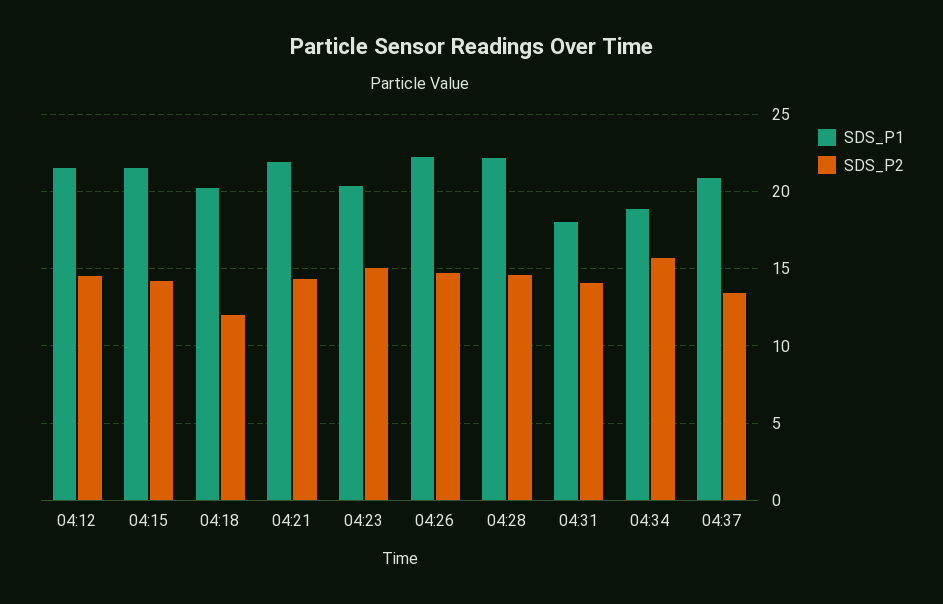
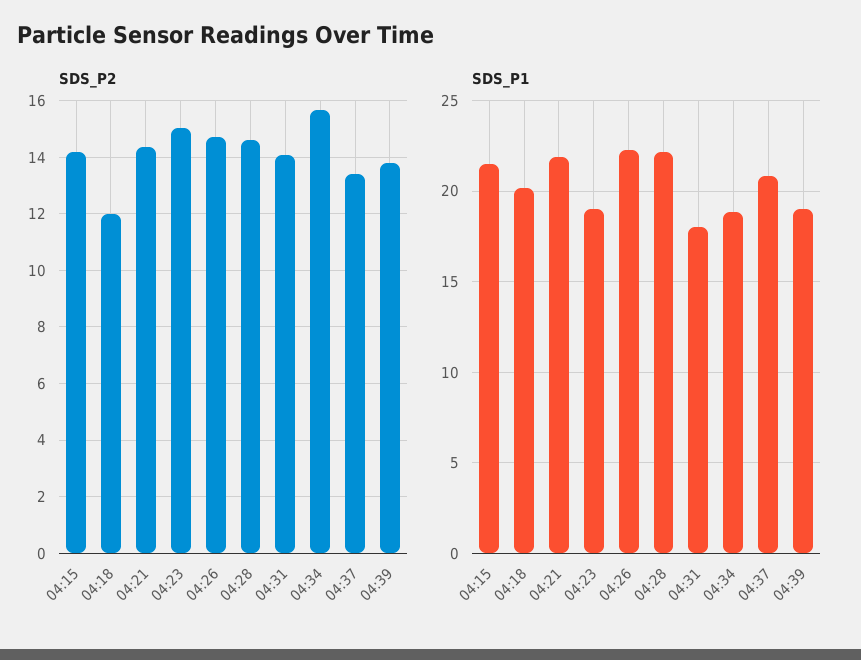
SDS_P1, 04:12: 21.5 -> none
SDS_P2, 04:12: 14.5 -> none
SDS_P1, 04:23: 20.5 -> 19
SDS_P2, 04:39: none -> 13.75
SDS_P1, 04:39: none -> 19

